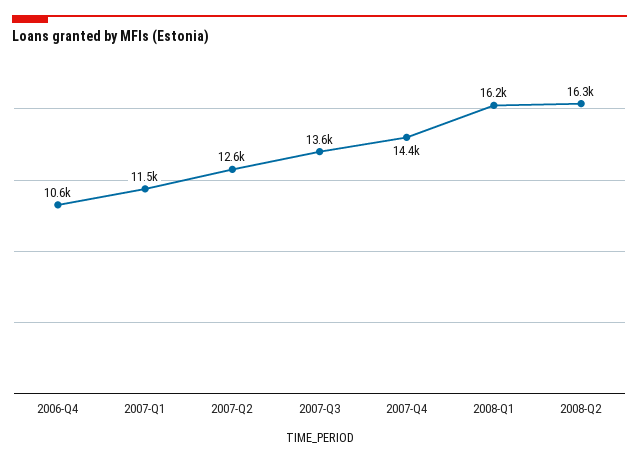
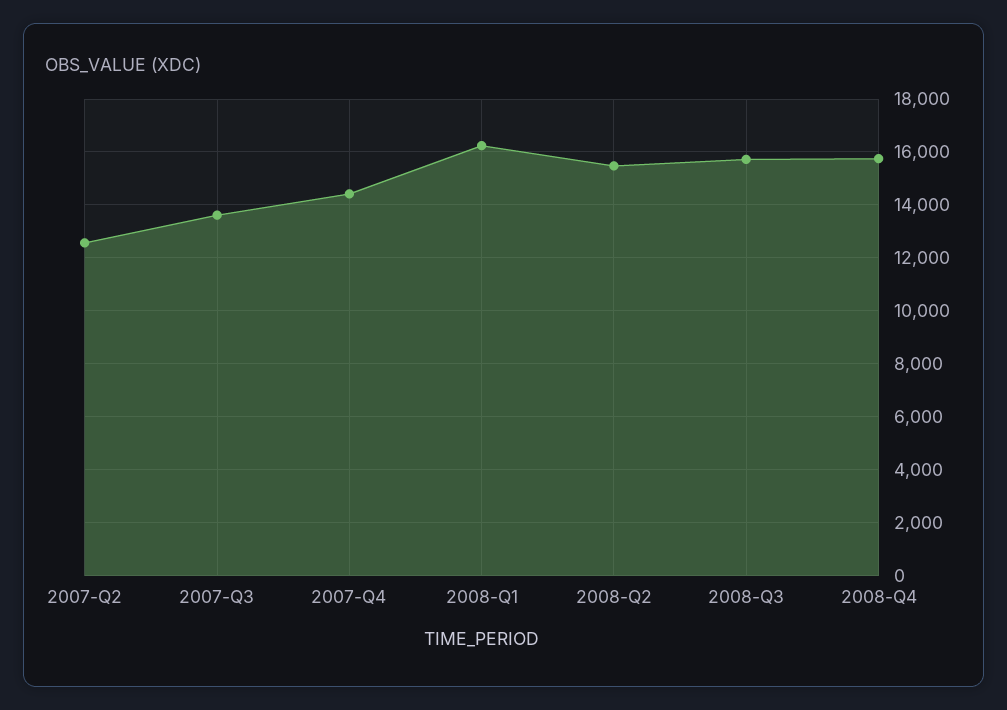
2006-Q4: 10600 -> none
2007-Q1: 11500 -> none
2008-Q2: 16300 -> 15500
2008-Q3: none -> 15750
2008-Q4: none -> 15750

